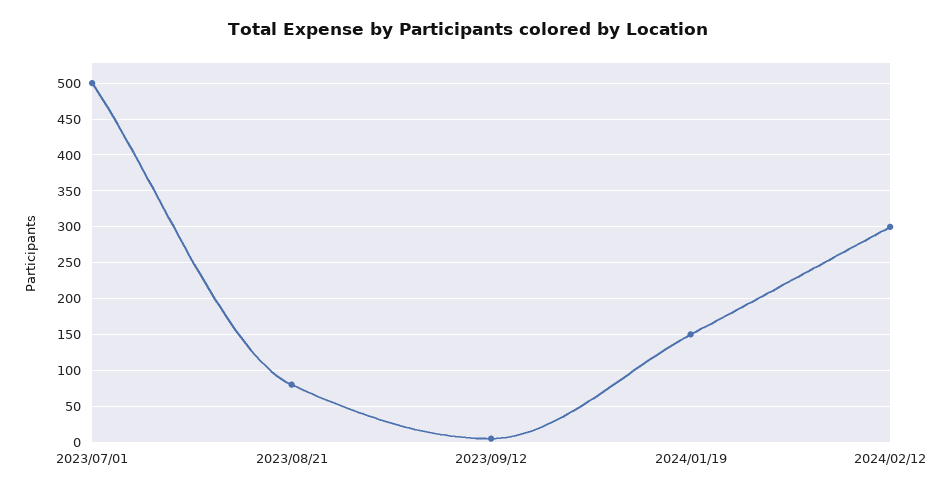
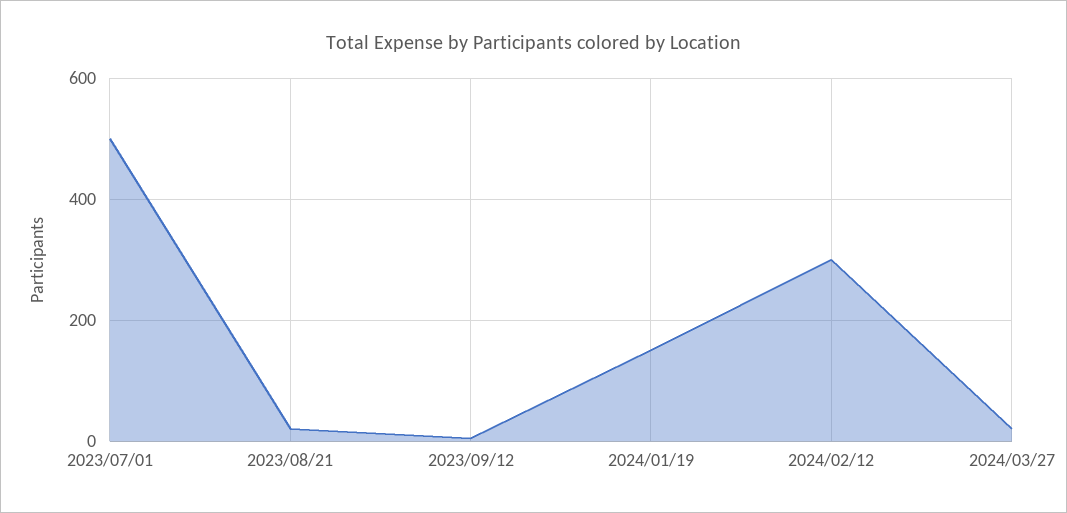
2023/08/21: 80 -> 20
2024/03/27: none -> 20

